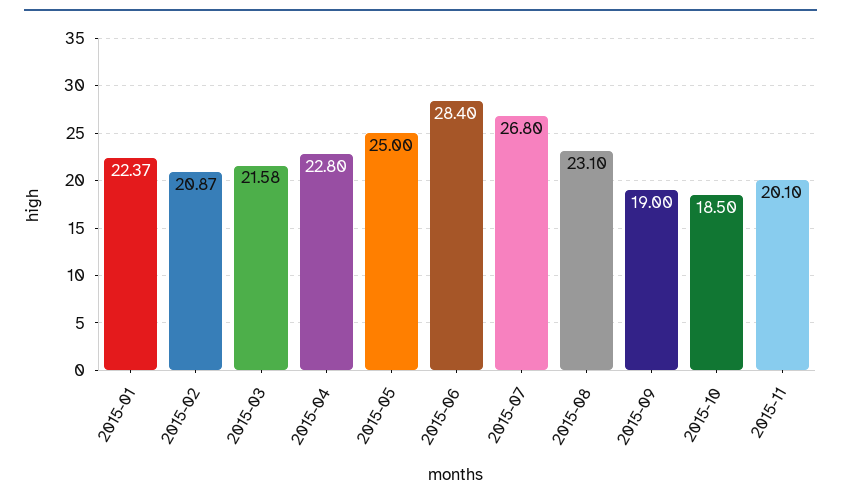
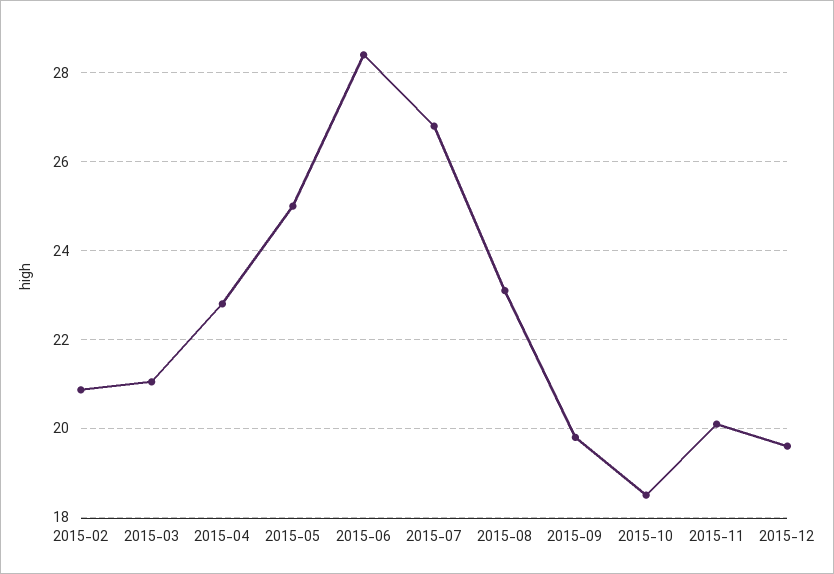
2015-01: 22.37 -> none
2015-03: 21.58 -> 21
2015-09: 19 -> 19.8
2015-12: none -> 19.6

